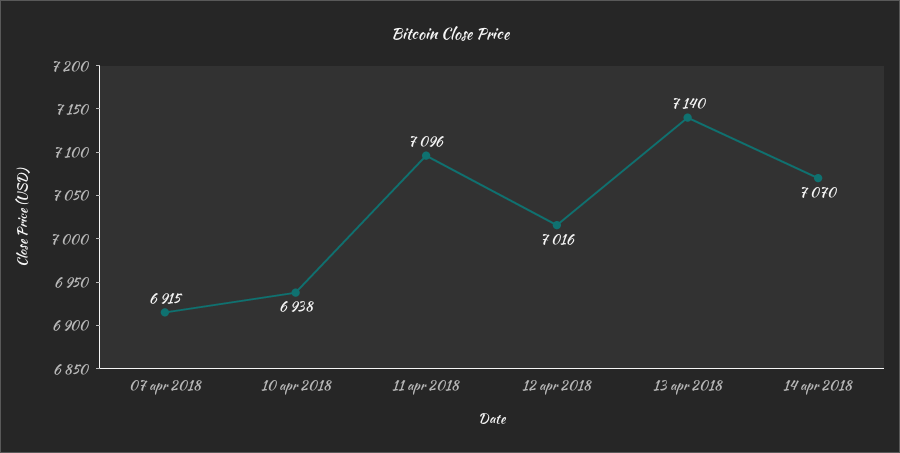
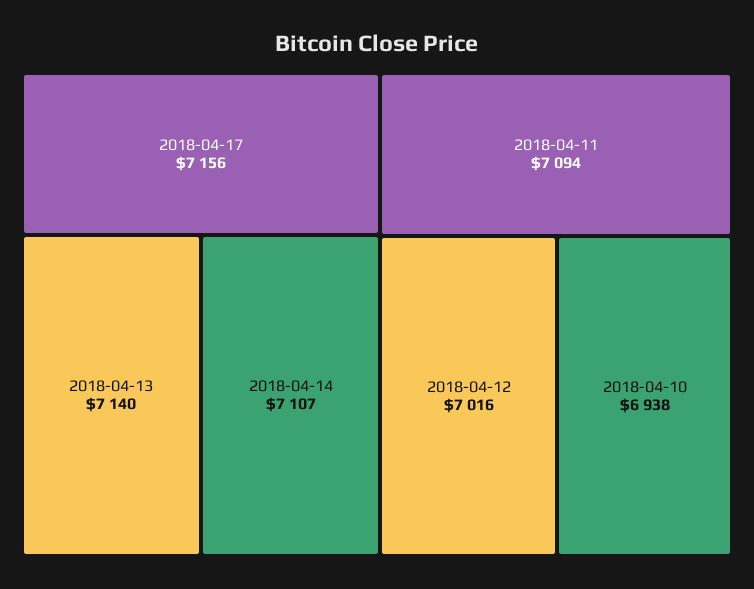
07 apr 2018: 6915 -> none
11 apr 2018: 7096 -> 7094
14 apr 2018: 7070 -> 7107
2018-04-17: none -> 7156

